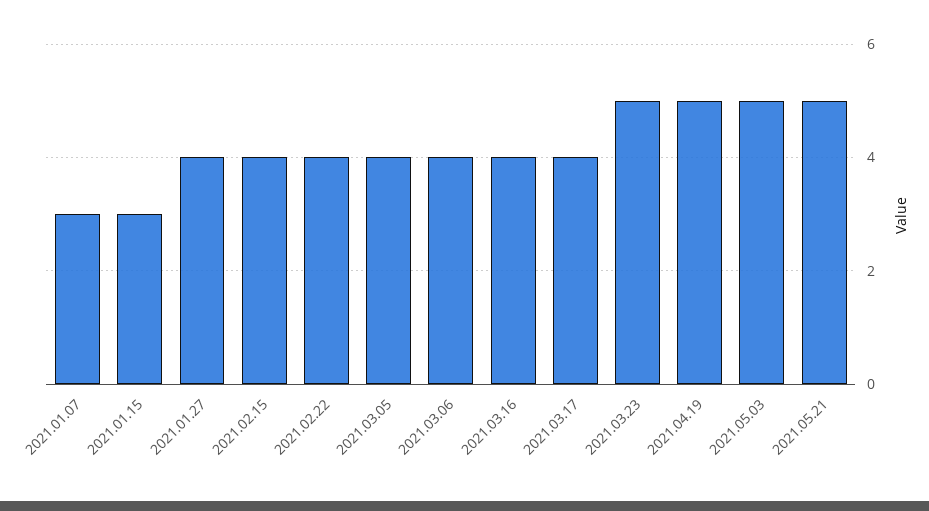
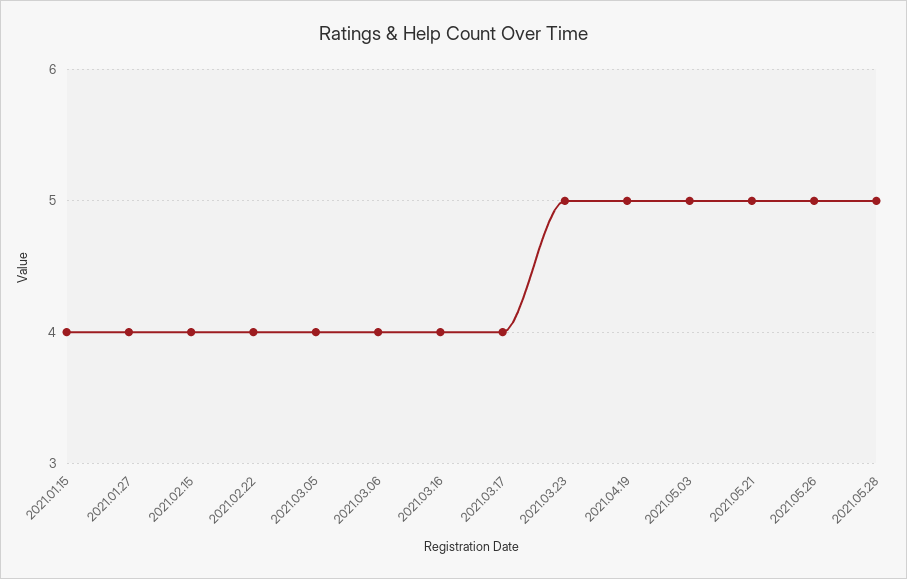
2021.01.07: 3 -> none
2021.01.15: 3 -> 4
2021.05.26: none -> 5
2021.05.28: none -> 5

